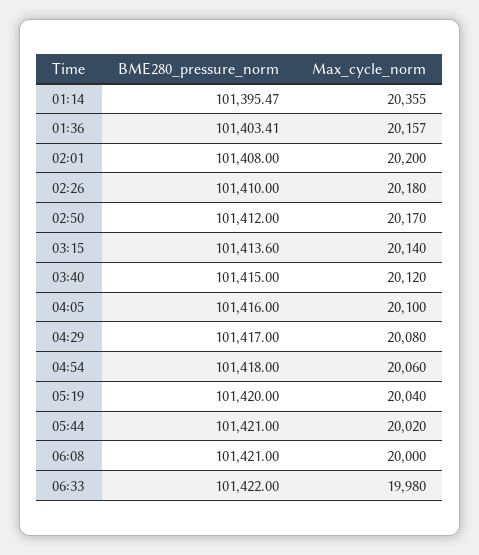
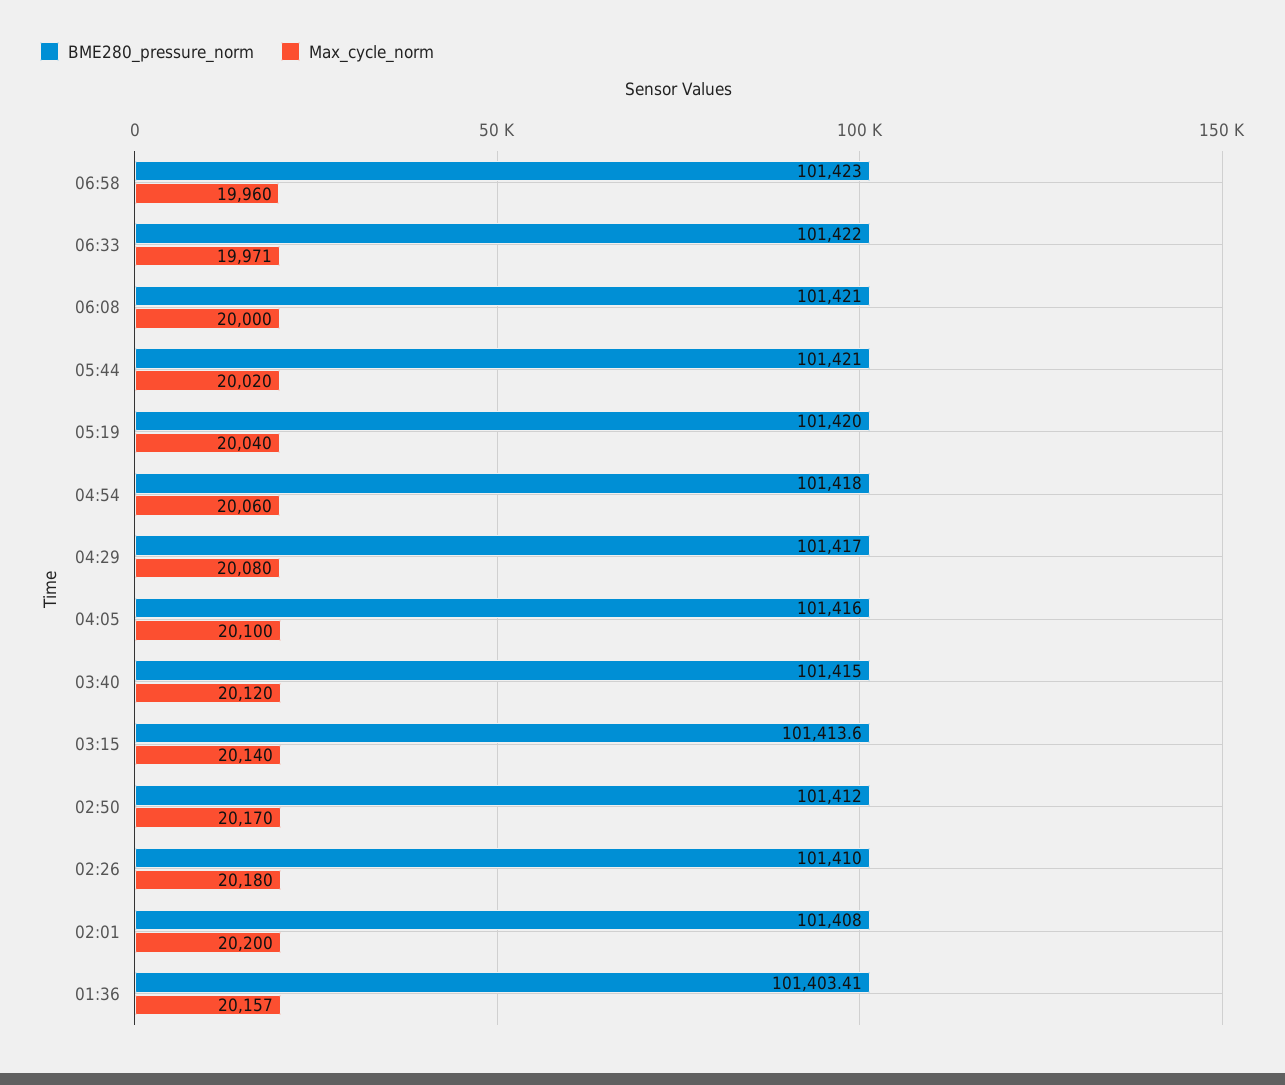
BME280_pressure_norm, 01:14: 101395.47 -> none
Max_cycle_norm, 01:14: 20355 -> none
Max_cycle_norm, 06:33: 19980 -> 19971
BME280_pressure_norm, 06:58: none -> 101423
Max_cycle_norm, 06:58: none -> 19960

